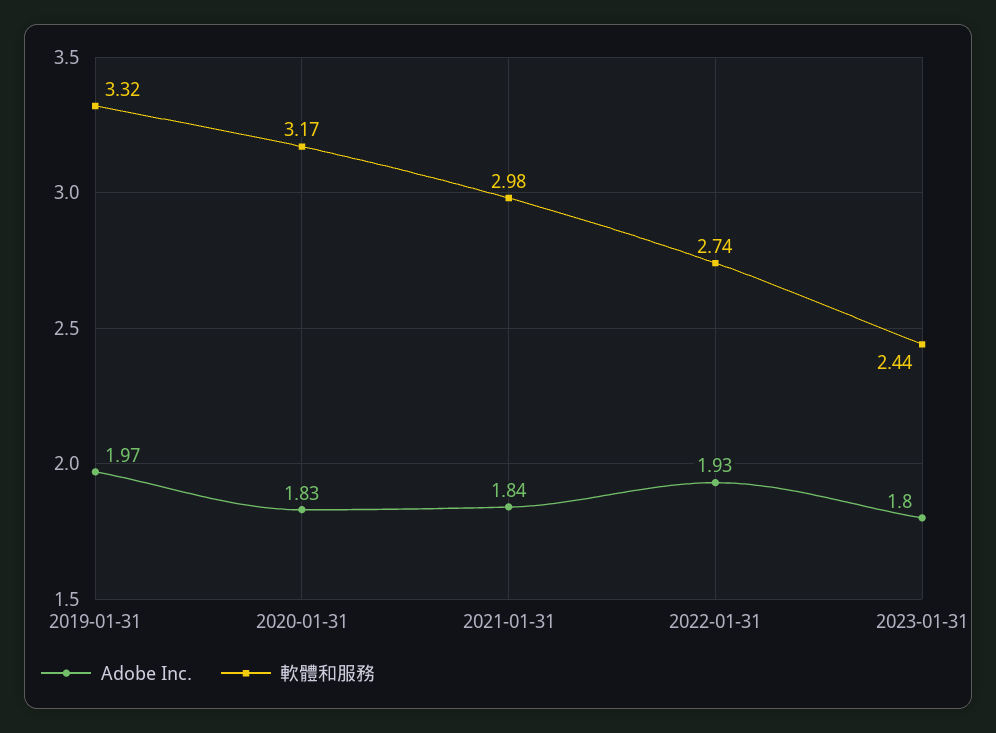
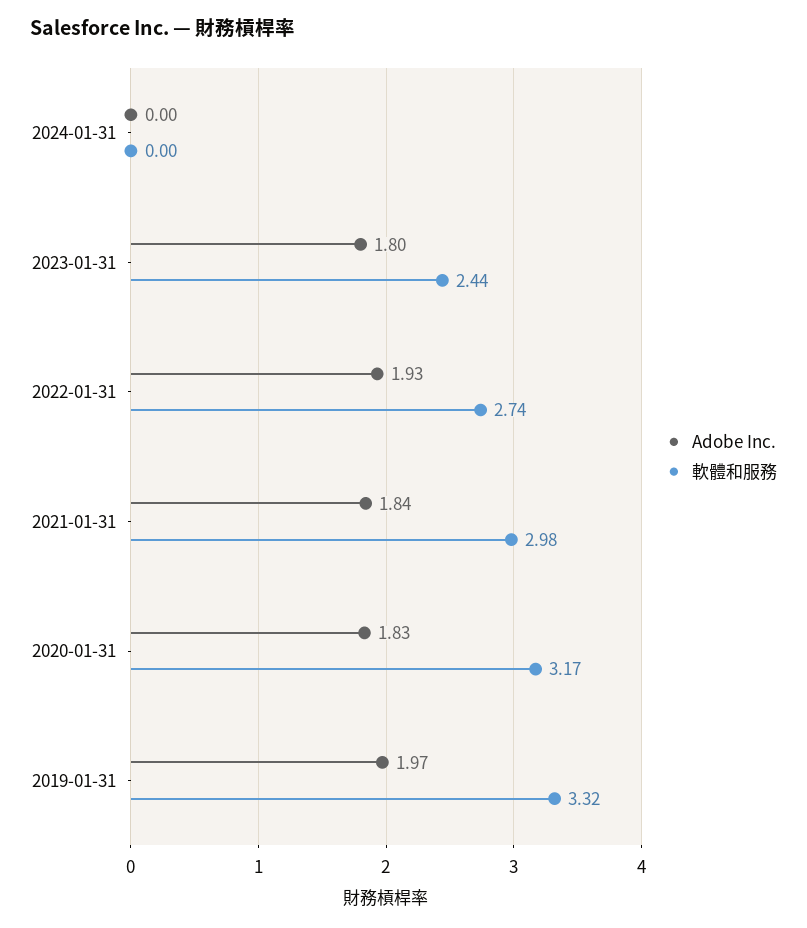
Adobe Inc., 2024-01-31: none -> 0
軟體和服務, 2024-01-31: none -> 0

